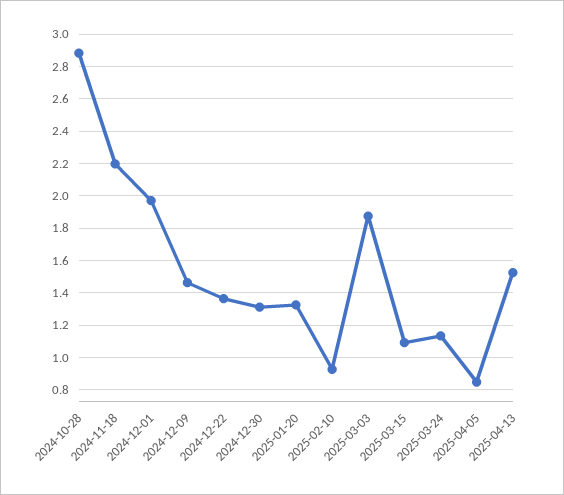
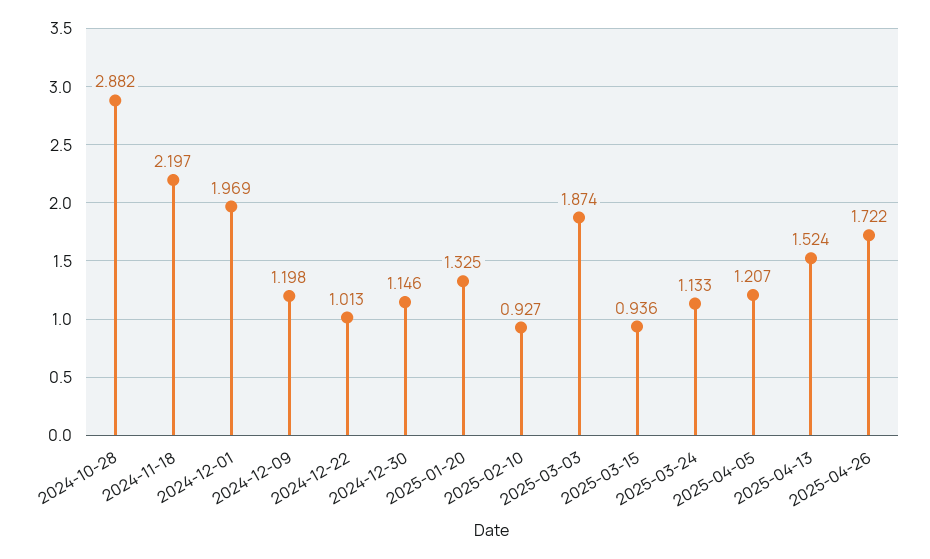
2024-12-09: 1.45 -> 1.198
2024-12-22: 1.35 -> 1.013
2024-12-30: 1.3 -> 1.146
2025-03-15: 1.1 -> 0.936
2025-04-05: 0.85 -> 1.207
2025-04-26: none -> 1.722

